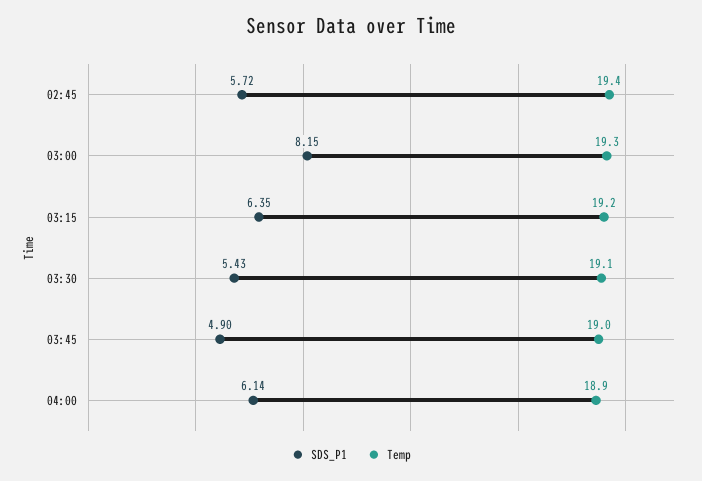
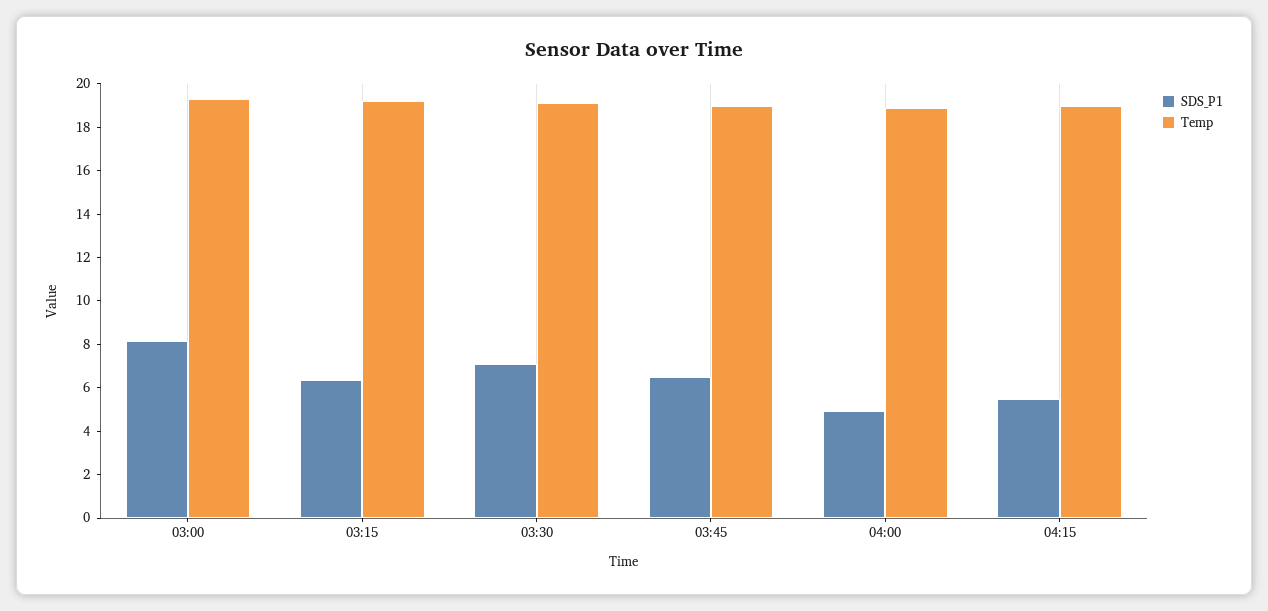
SDS_P1, 02:45: 5.72 -> none
Temp, 02:45: 19.4 -> none
SDS_P1, 03:30: 5.43 -> 7
SDS_P1, 03:45: 4.9 -> 6.5
SDS_P1, 04:00: 6.14 -> 5
SDS_P1, 04:15: none -> 5.5
Temp, 04:15: none -> 19

